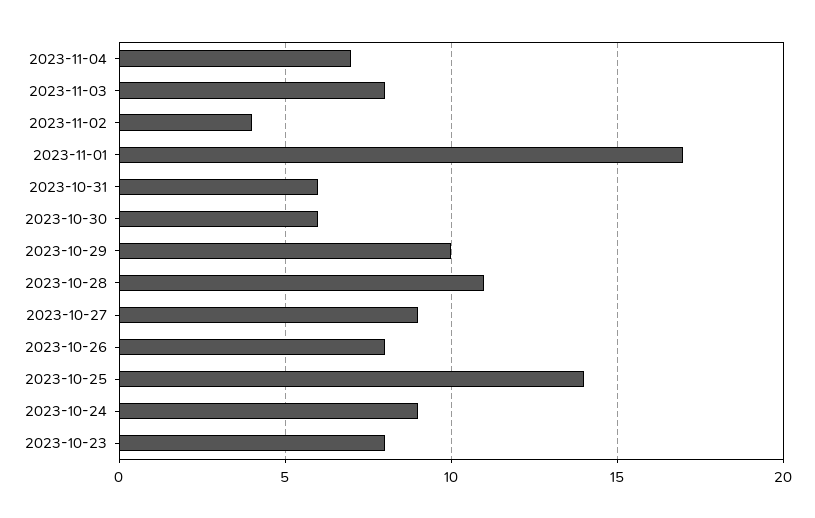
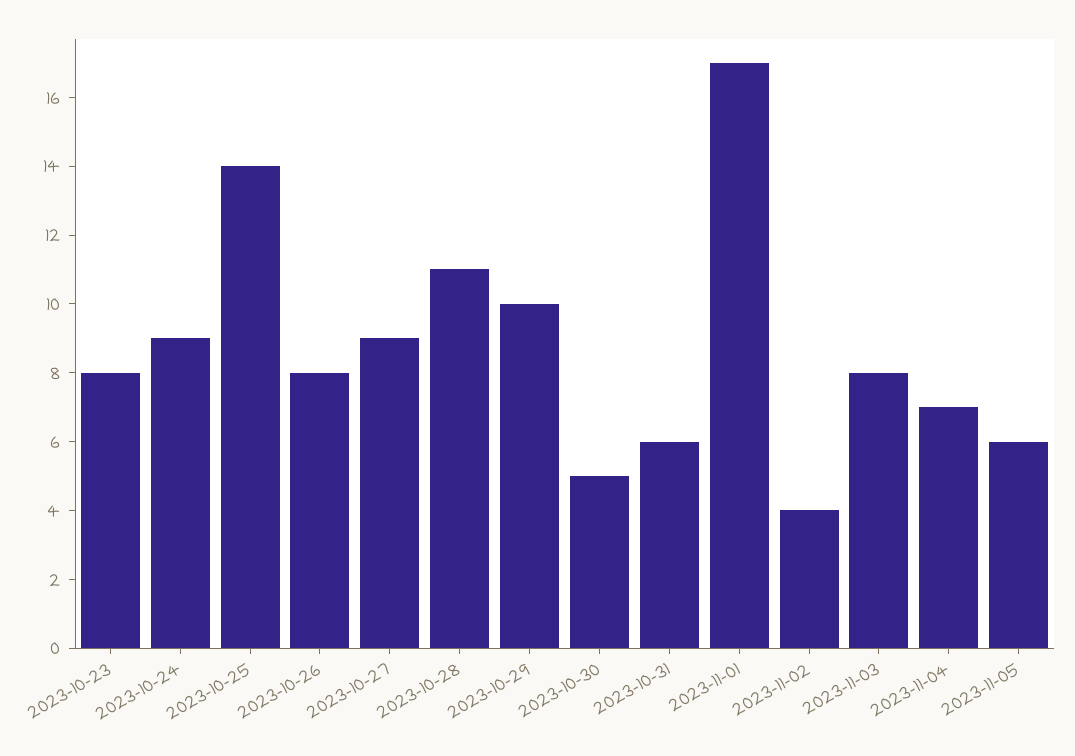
2023-10-30: 6 -> 5
2023-11-05: none -> 6

